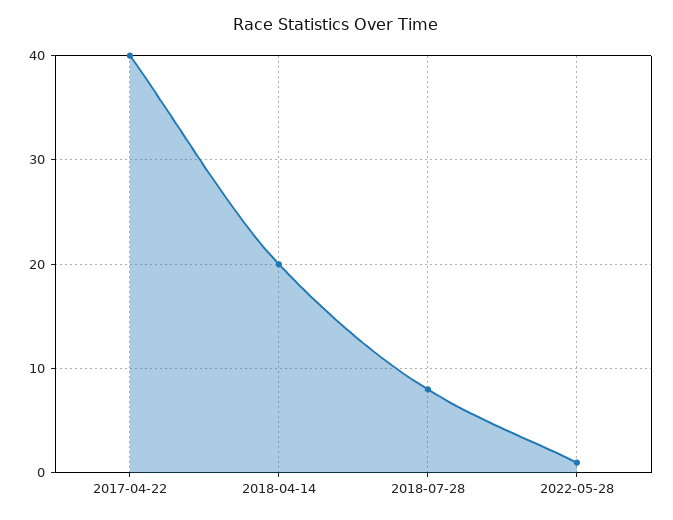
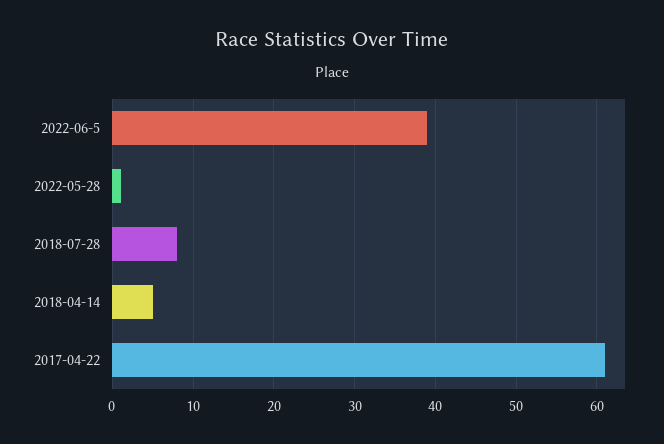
2017-04-22: 40 -> 61
2018-04-14: 20 -> 5
2022-06-5: none -> 39

